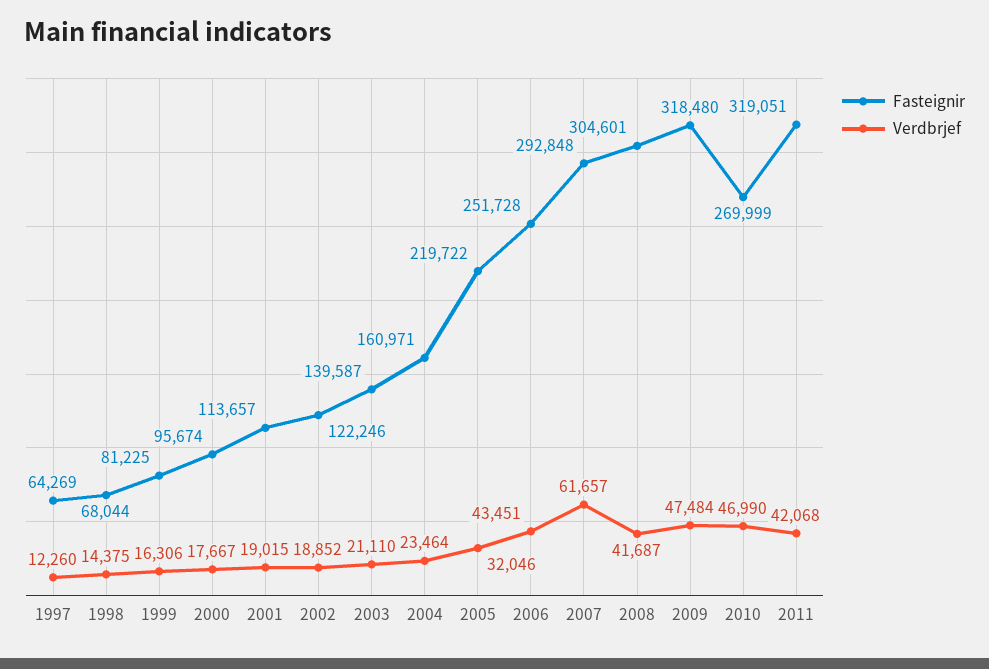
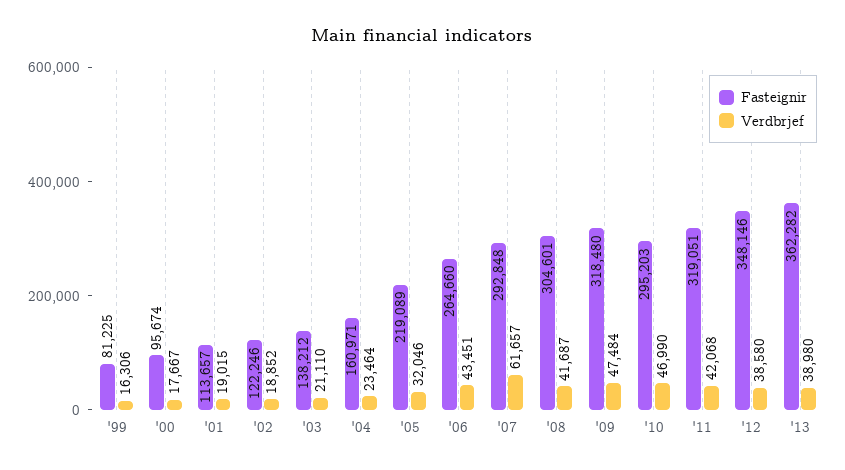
Fasteignir, 1997: 64269 -> none
Verdbrjef, 1997: 12260 -> none
Fasteignir, 1998: 68044 -> none
Verdbrjef, 1998: 14375 -> none
Fasteignir, 2003: 139587 -> 138212
Fasteignir, 2005: 219722 -> 219089
Fasteignir, 2006: 251728 -> 264660
Fasteignir, 2010: 269999 -> 295203
Fasteignir, '12: none -> 348146
Verdbrjef, '12: none -> 38580
Fasteignir, '13: none -> 362282
Verdbrjef, '13: none -> 38980

